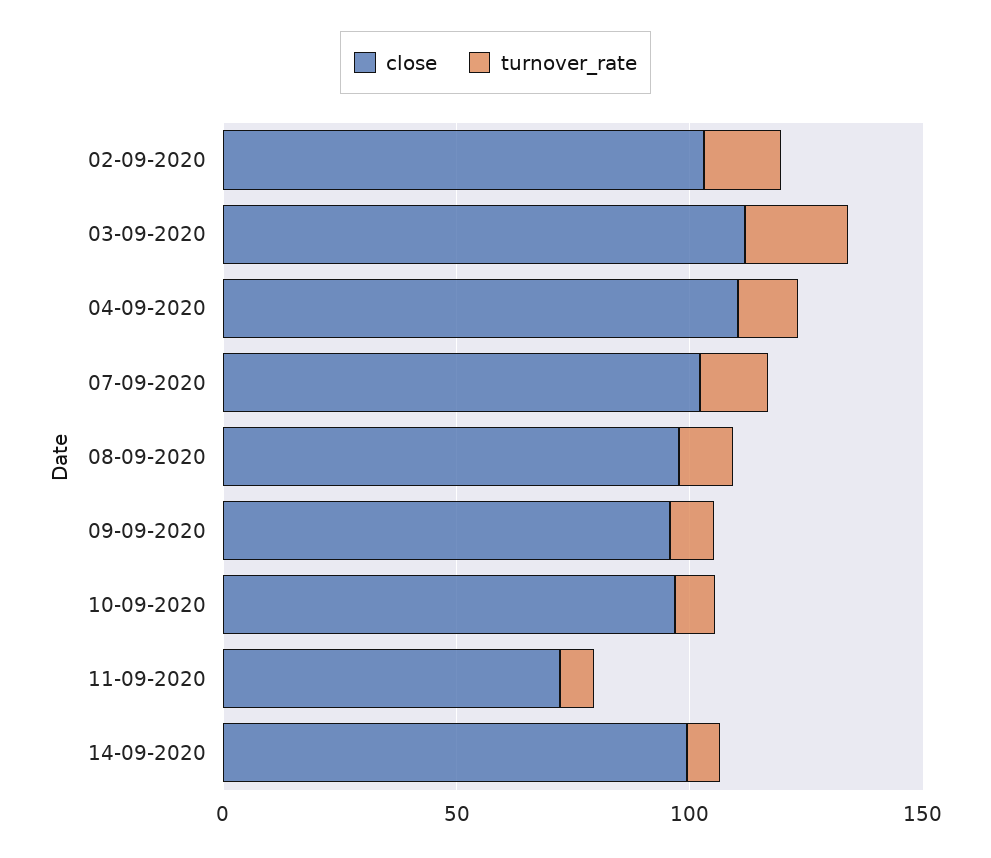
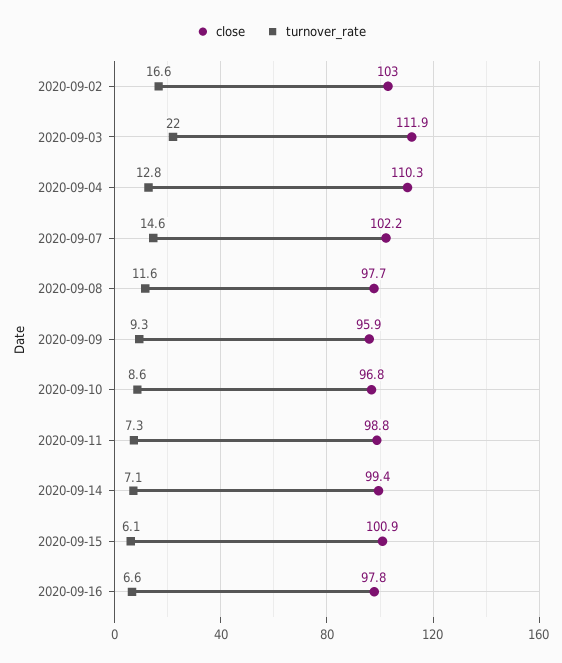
close, 11-09-2020: 70 -> 98.8
close, 2020-09-15: none -> 100.9
turnover_rate, 2020-09-15: none -> 6.1
close, 2020-09-16: none -> 97.8
turnover_rate, 2020-09-16: none -> 6.6

